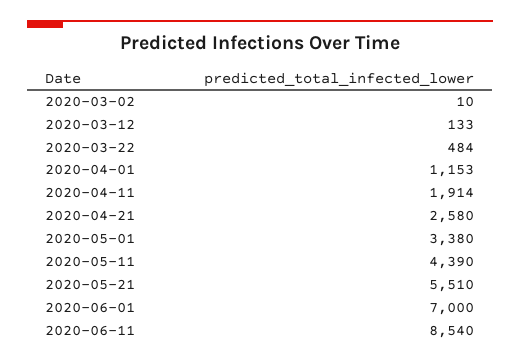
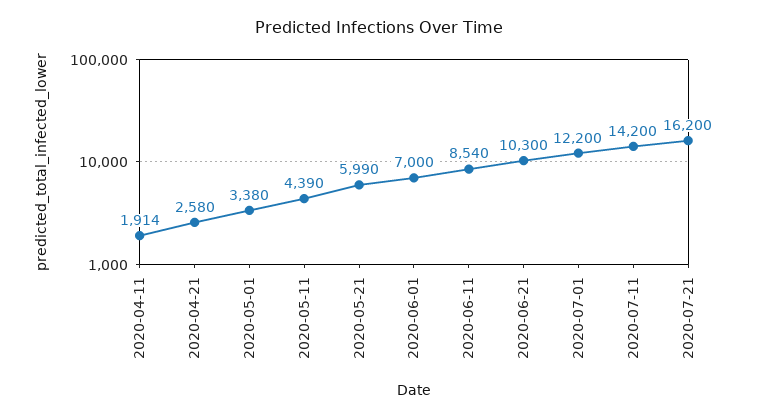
2020-03-02: 10 -> none
2020-03-12: 133 -> none
2020-03-22: 484 -> none
2020-04-01: 1153 -> none
2020-05-21: 5510 -> 5990
2020-06-21: none -> 10300
2020-07-01: none -> 12200
2020-07-11: none -> 14200
2020-07-21: none -> 16200

